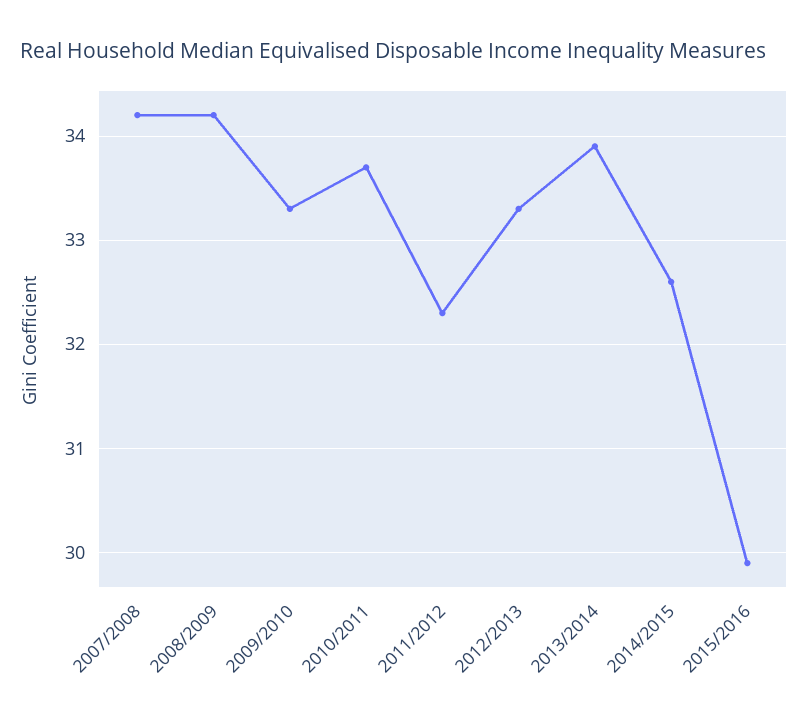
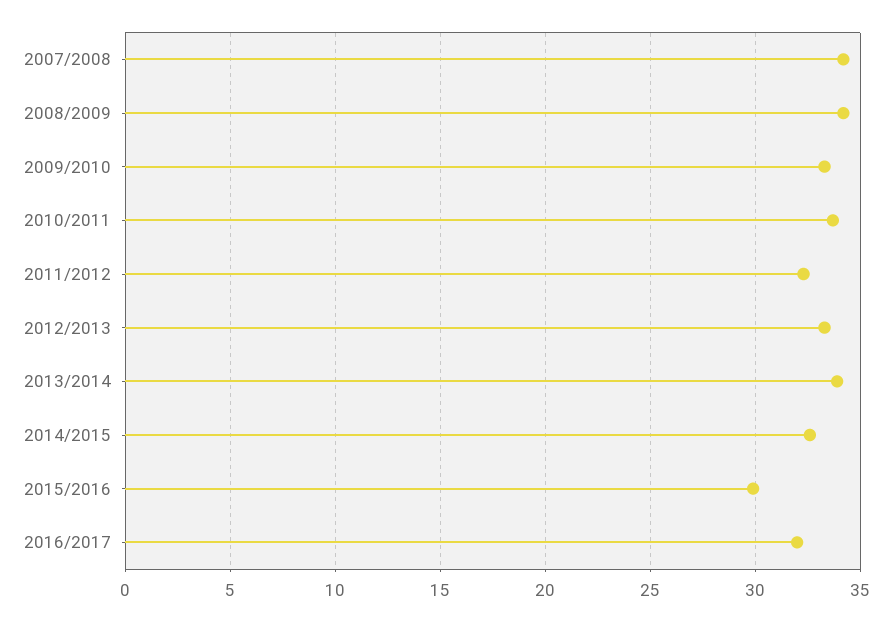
2016/2017: none -> 32

